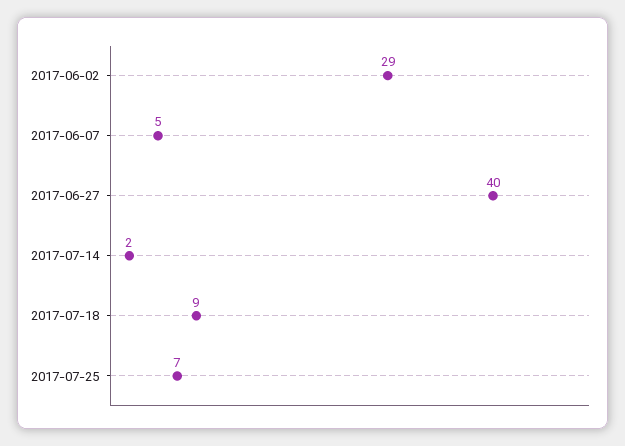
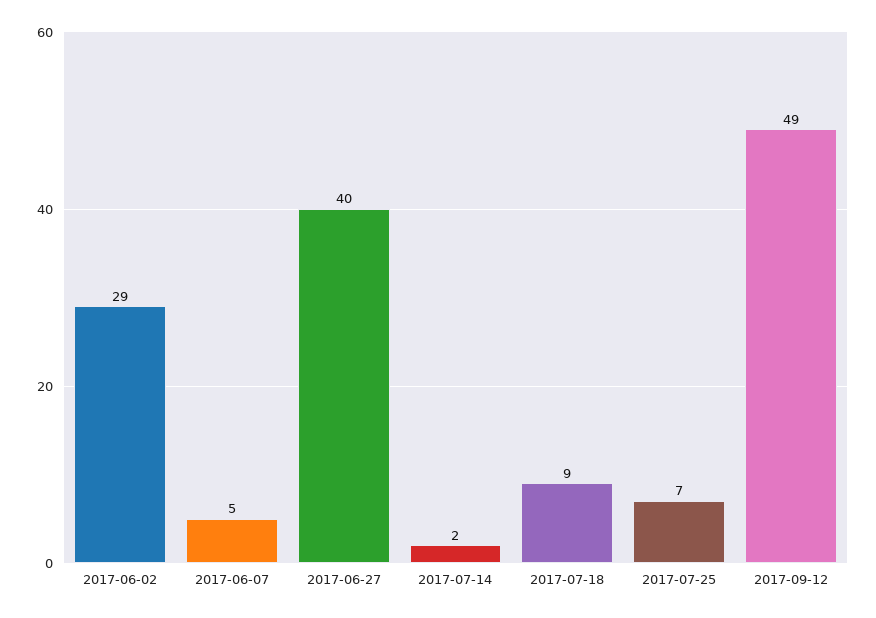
2017-09-12: none -> 49

